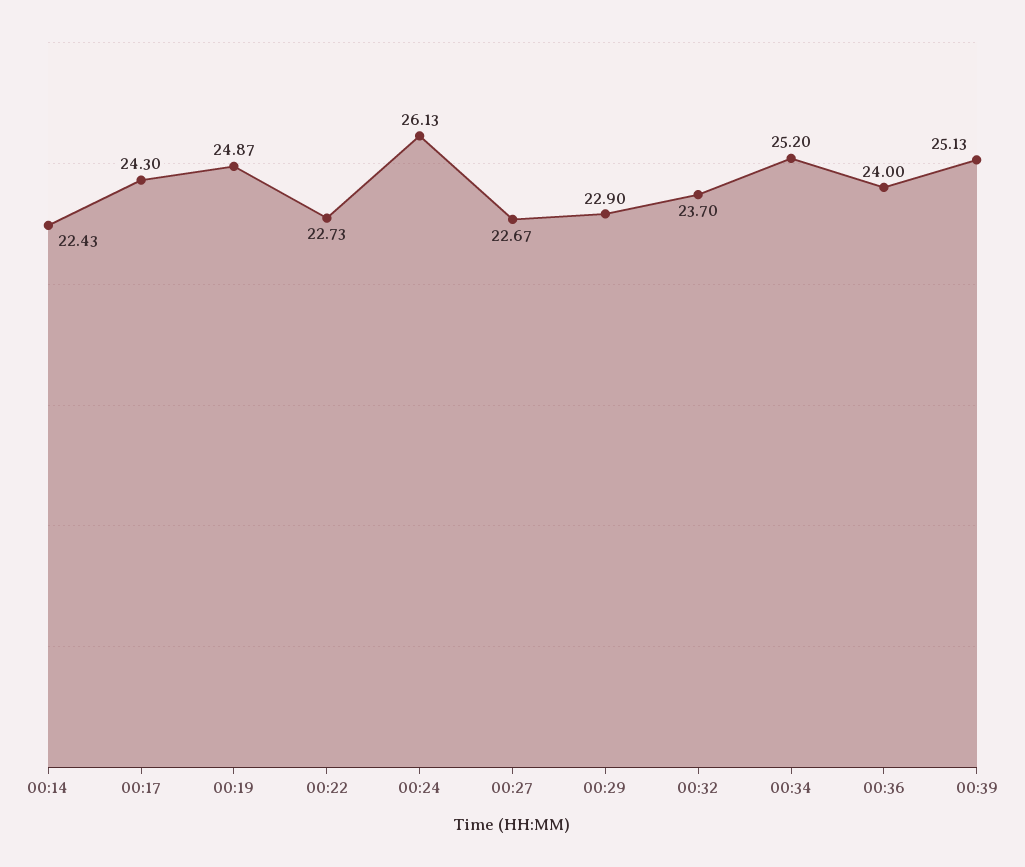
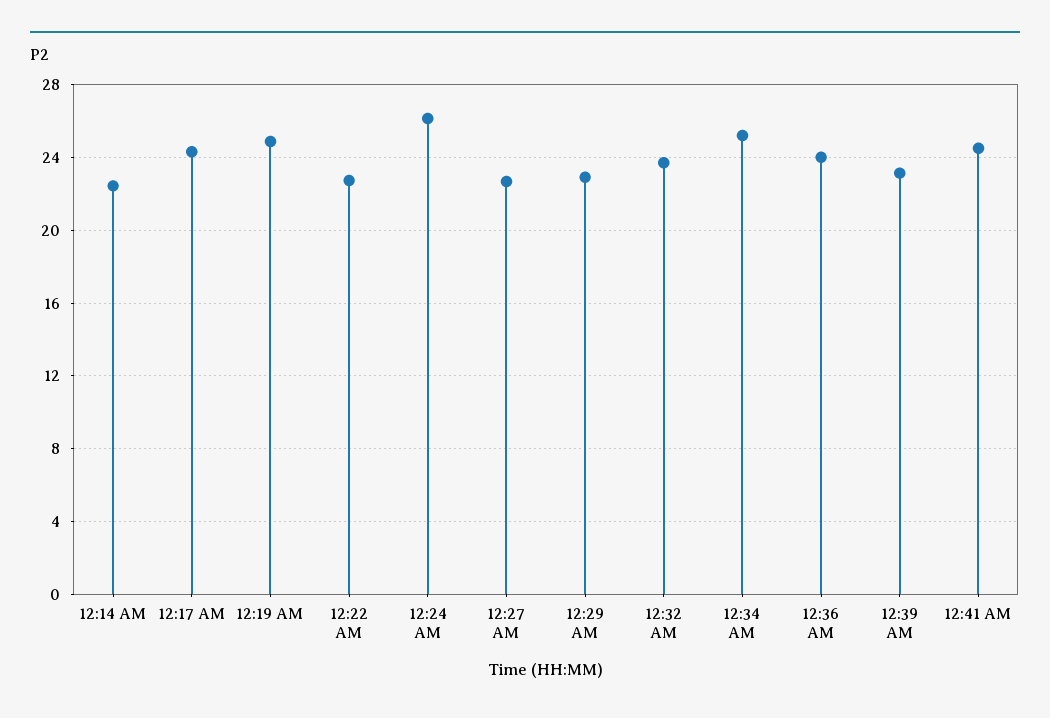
00:39: 25.13 -> 23
12:41 AM: none -> 24.5

